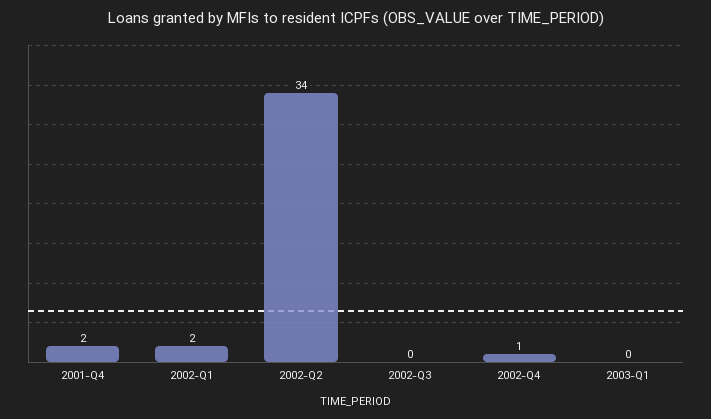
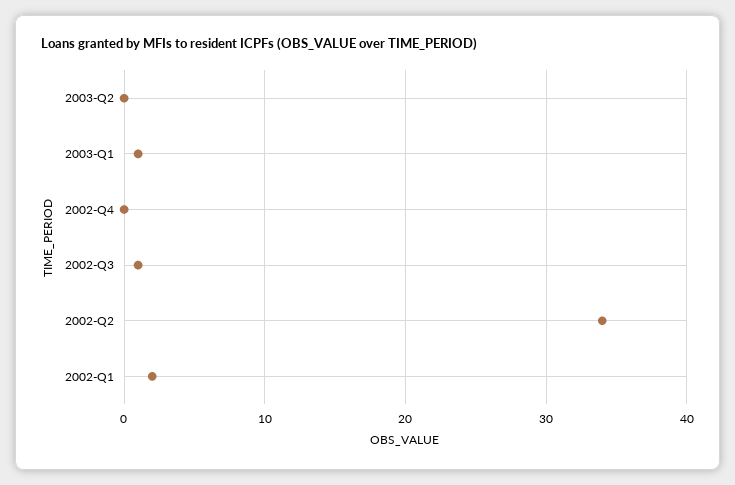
2001-Q4: 2 -> none
2002-Q3: 0 -> 1
2002-Q4: 1 -> 0
2003-Q1: 0 -> 1
2003-Q2: none -> 0

